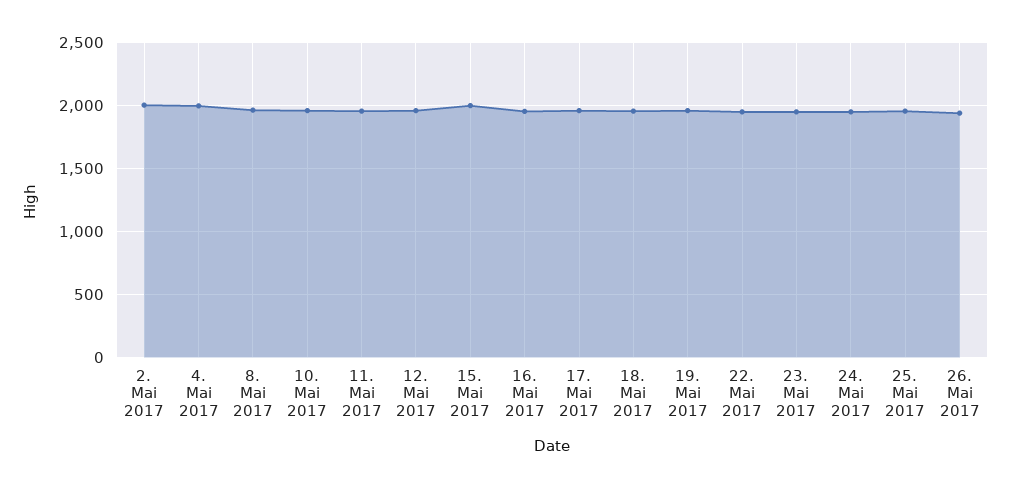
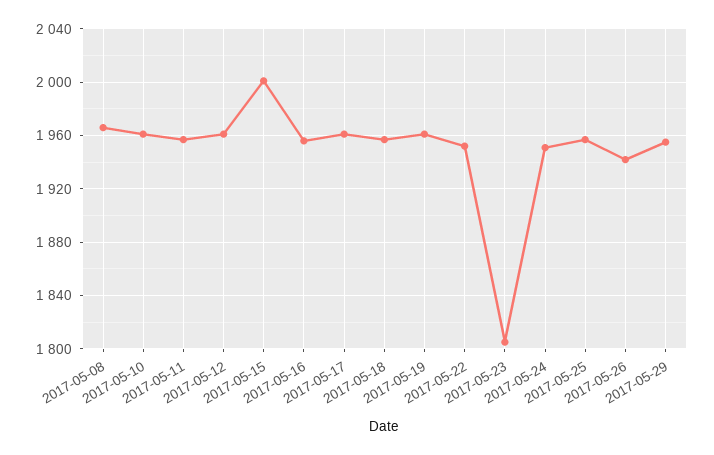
2. Mai 2017: 2000 -> none
4. Mai 2017: 2000 -> none
23. Mai 2017: 1950 -> 1805
2017-05-29: none -> 1955

